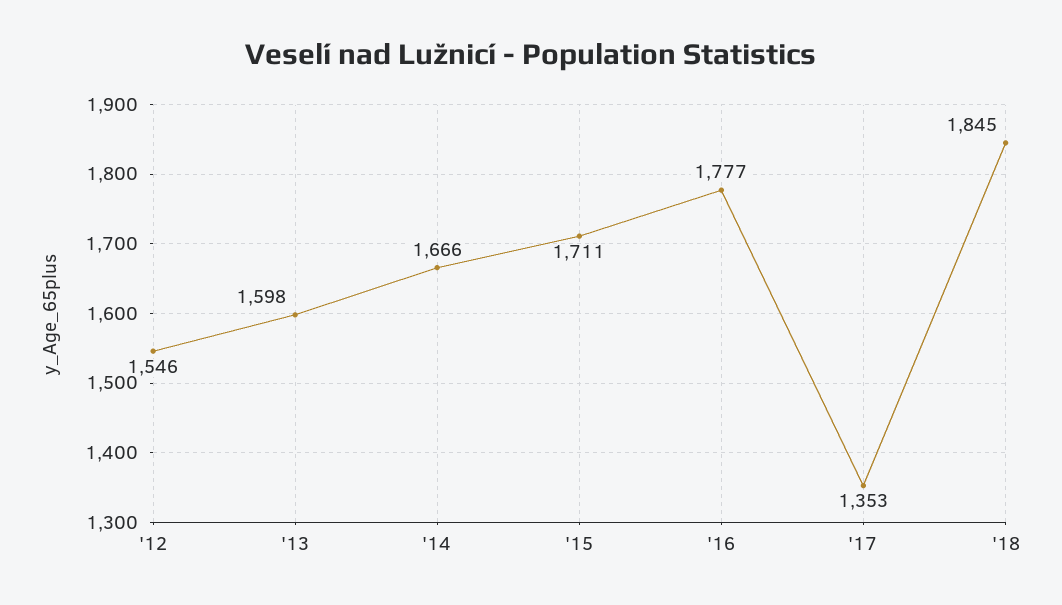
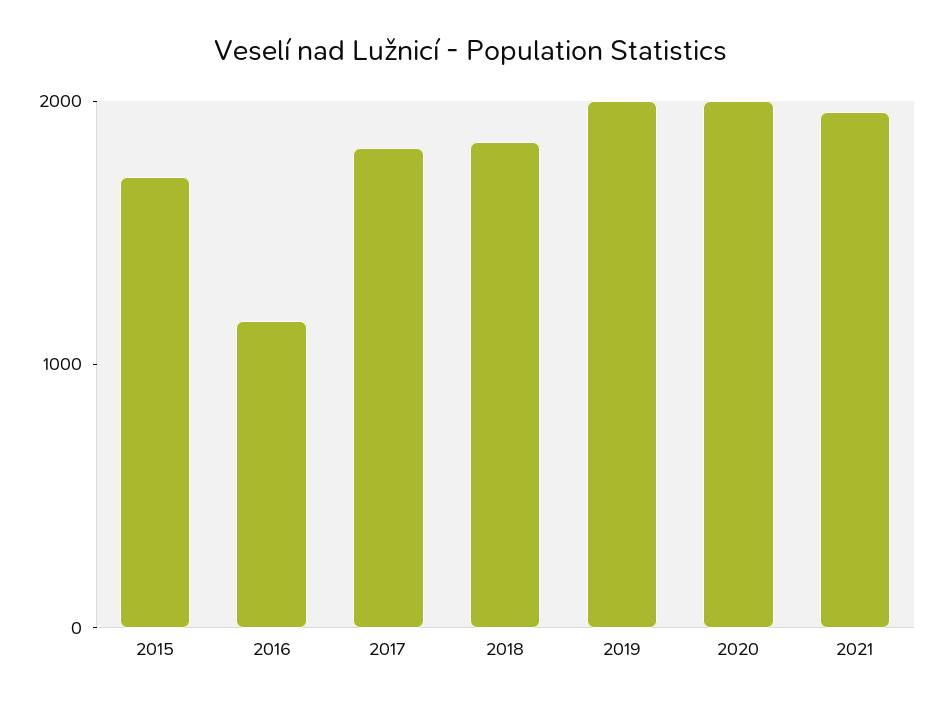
'12: 1546 -> none
'13: 1598 -> none
'14: 1666 -> none
'16: 1777 -> 1200
'17: 1353 -> 1800
2019: none -> 2000
2020: none -> 2000
2021: none -> 2000

